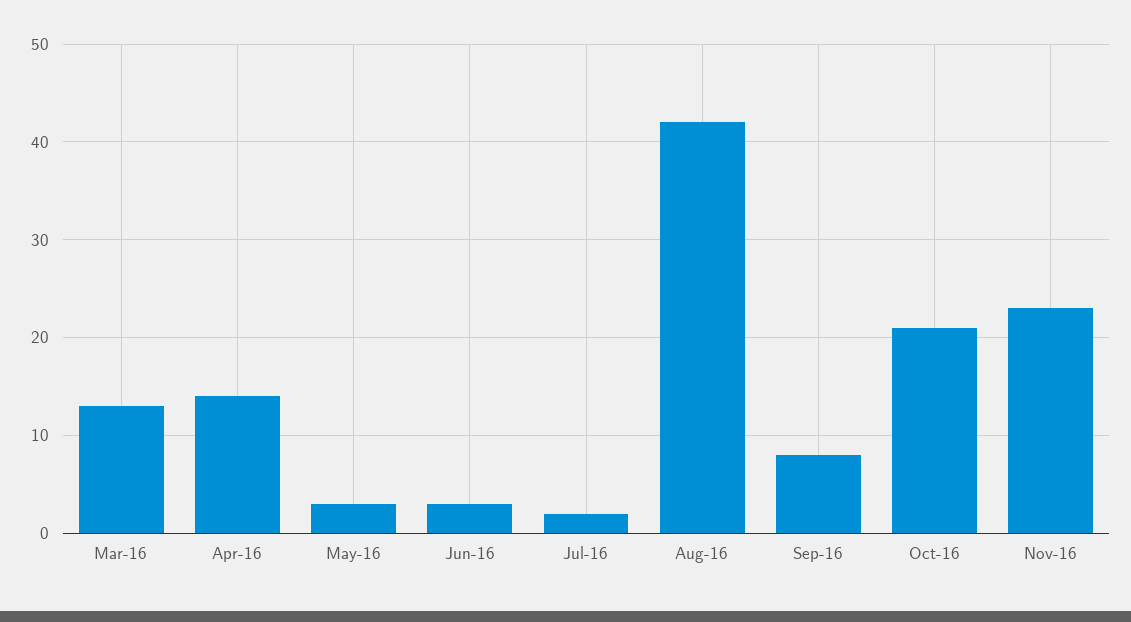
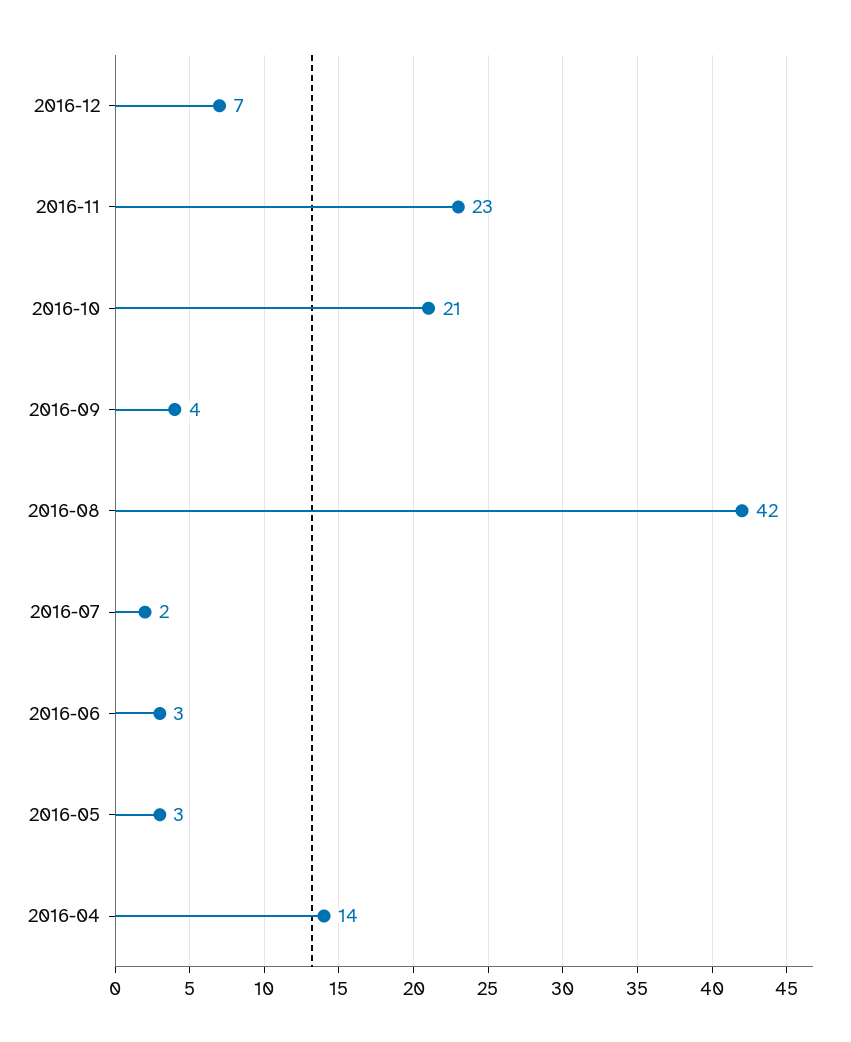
Mar-16: 13 -> none
Sep-16: 8 -> 4
2016-12: none -> 7

